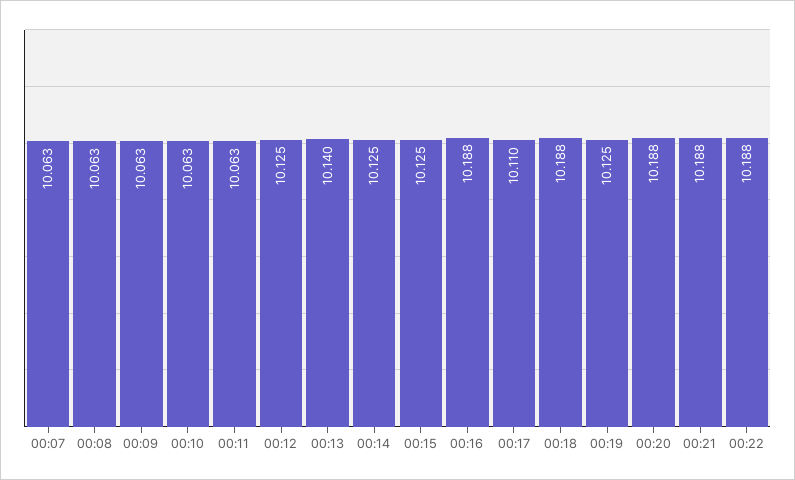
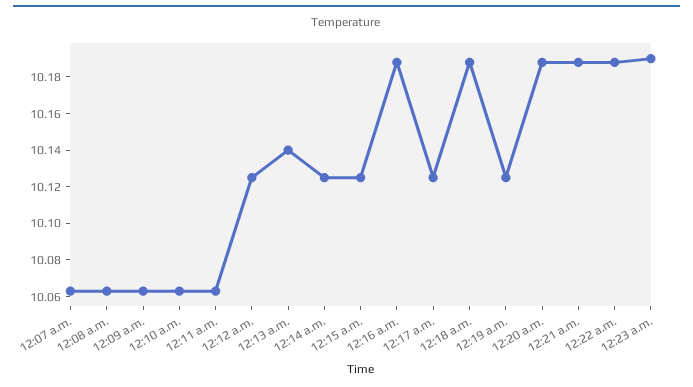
00:17: 10.11 -> 10.125
12:23 a.m.: none -> 10.19

